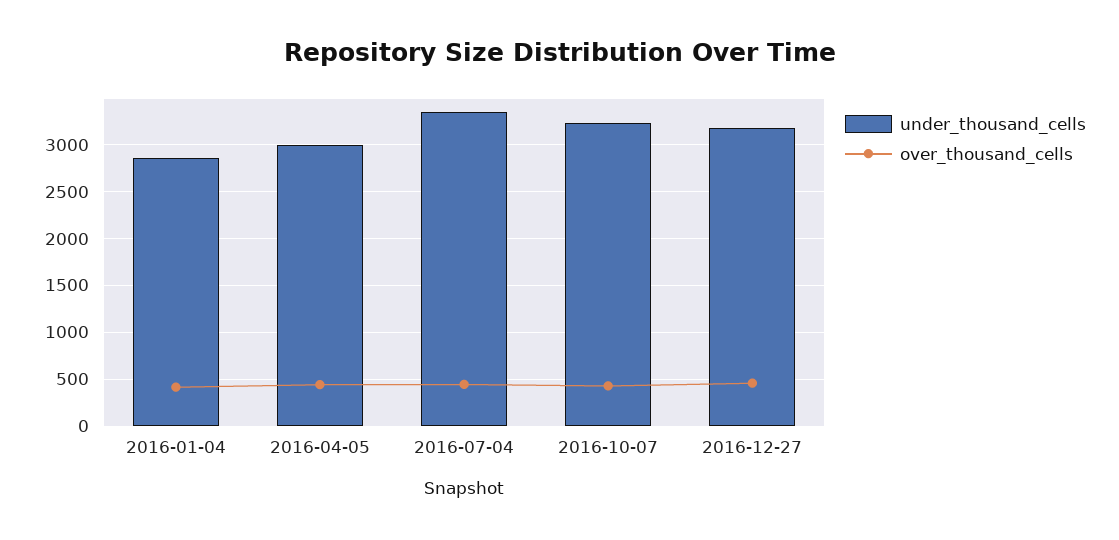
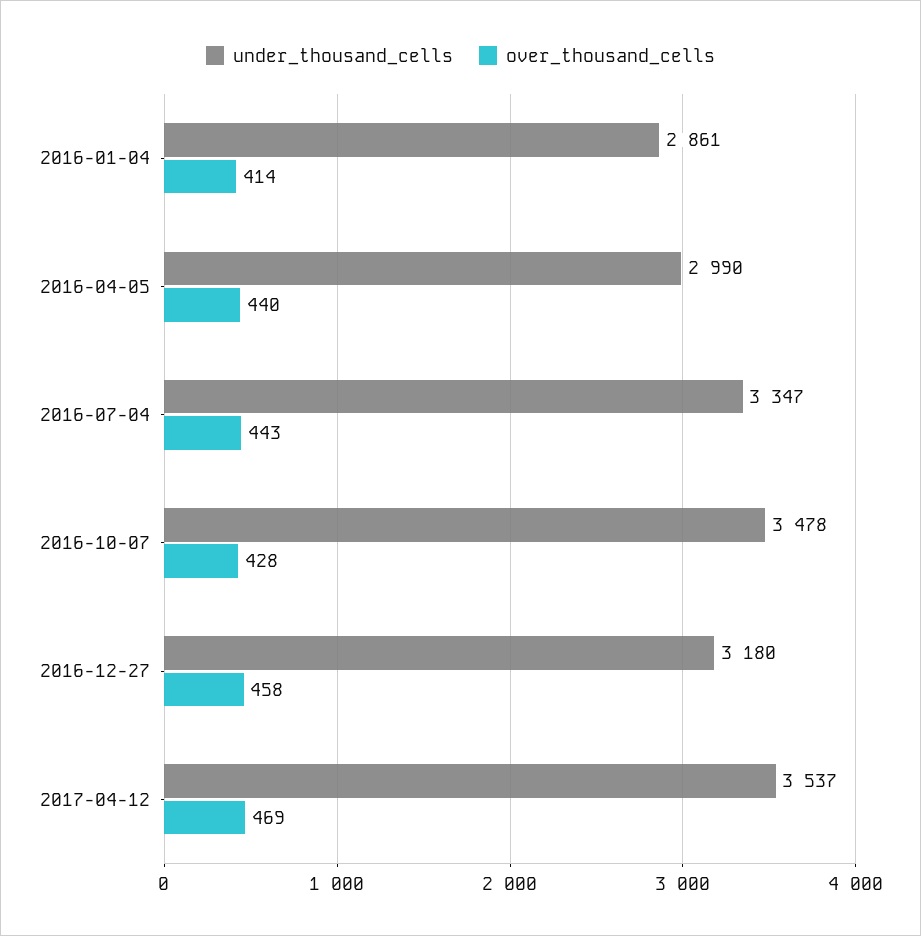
under_thousand_cells, 2016-10-07: 3200 -> 3478
under_thousand_cells, 2017-04-12: none -> 3537
over_thousand_cells, 2017-04-12: none -> 469

